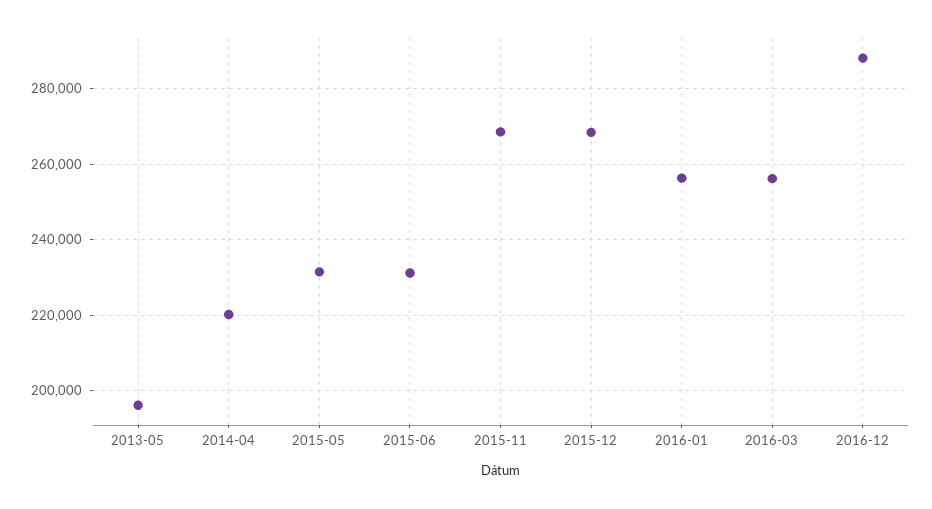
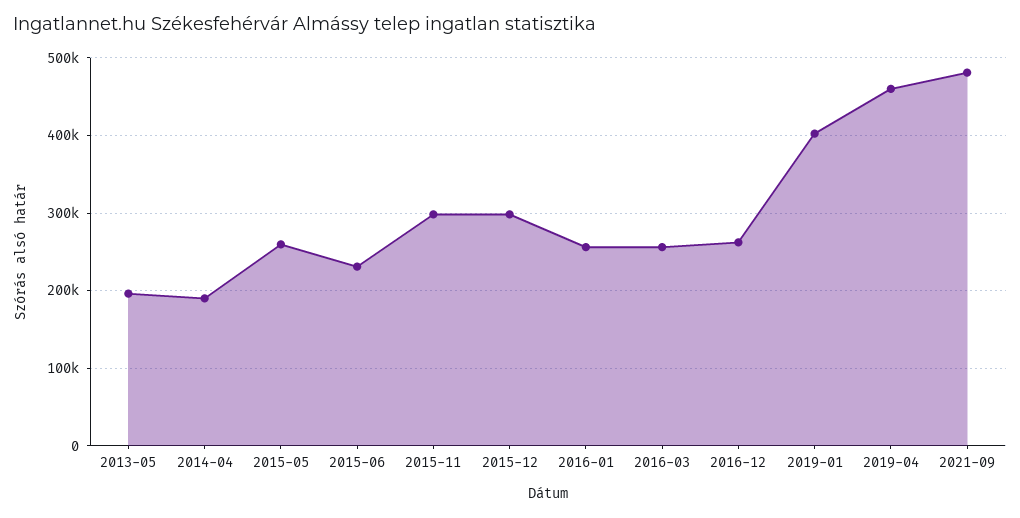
2014-04: 220000 -> 190000
2015-05: 232000 -> 260000
2015-11: 268000 -> 300000
2015-12: 268000 -> 300000
2016-12: 288000 -> 260000
2019-01: none -> 400000
2019-04: none -> 460000
2021-09: none -> 480000

